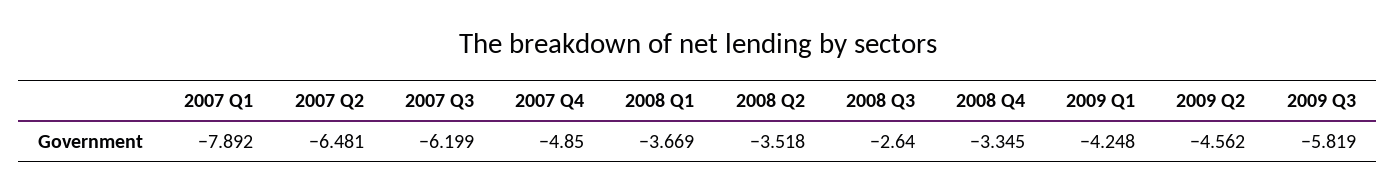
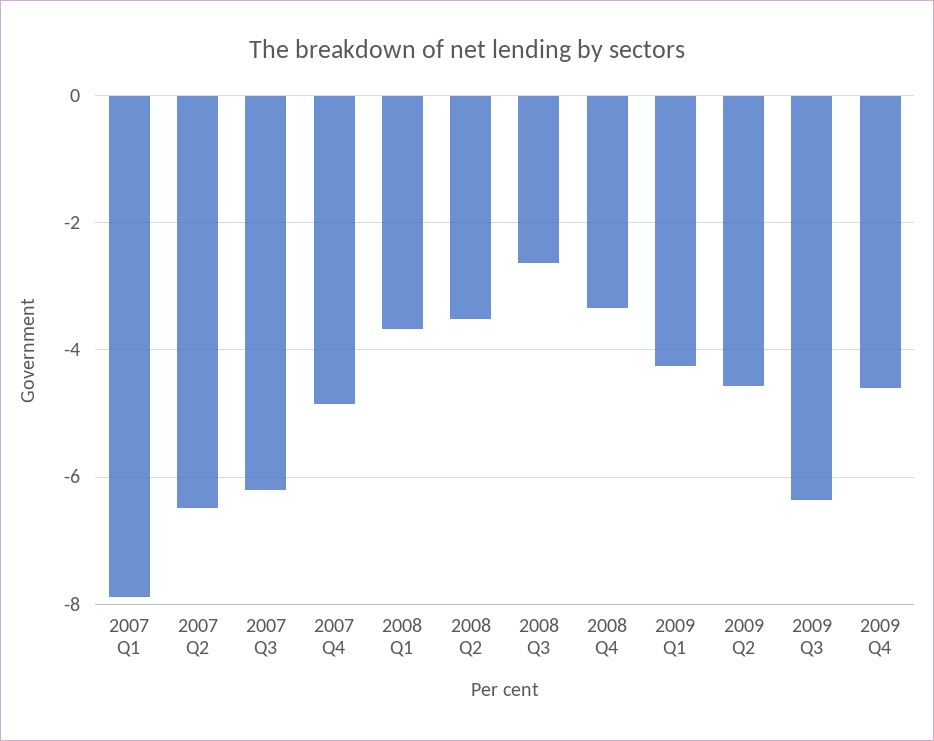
2009 Q3: -5.819 -> -6.4
2009 Q4: none -> -4.6

